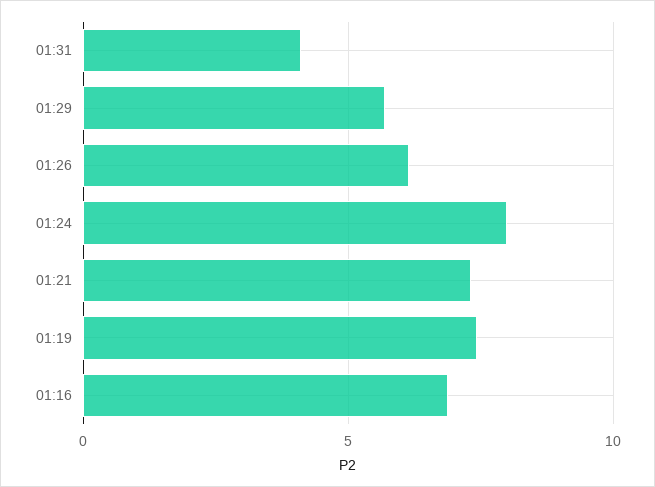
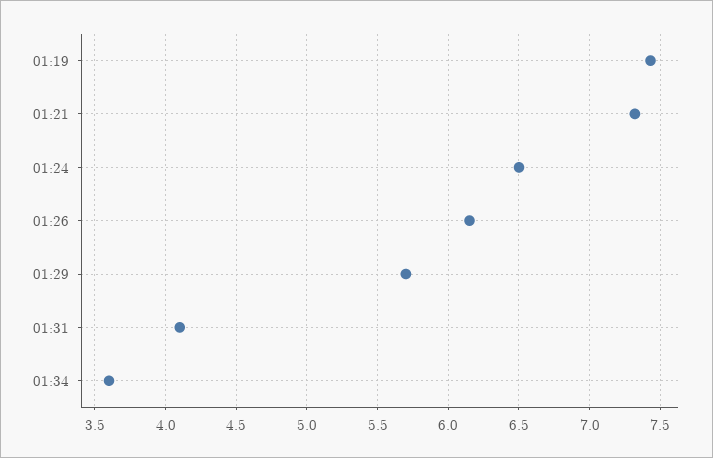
01:24: 8 -> 6.5
01:16: 7 -> none
01:34: none -> 3.6

